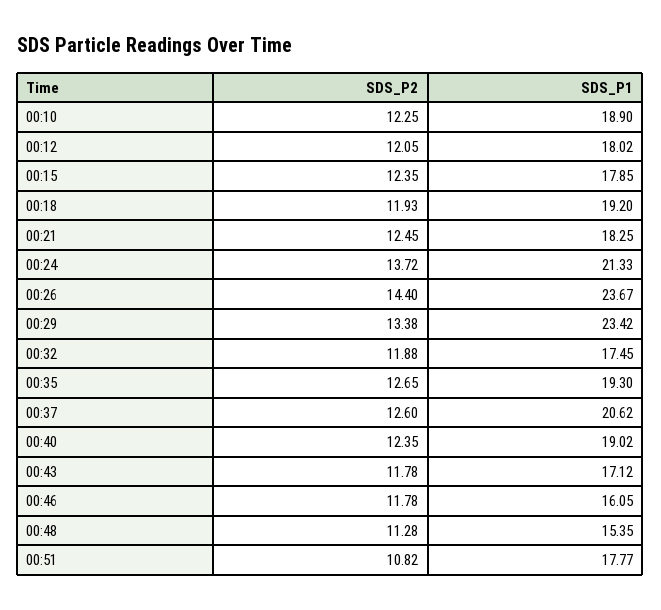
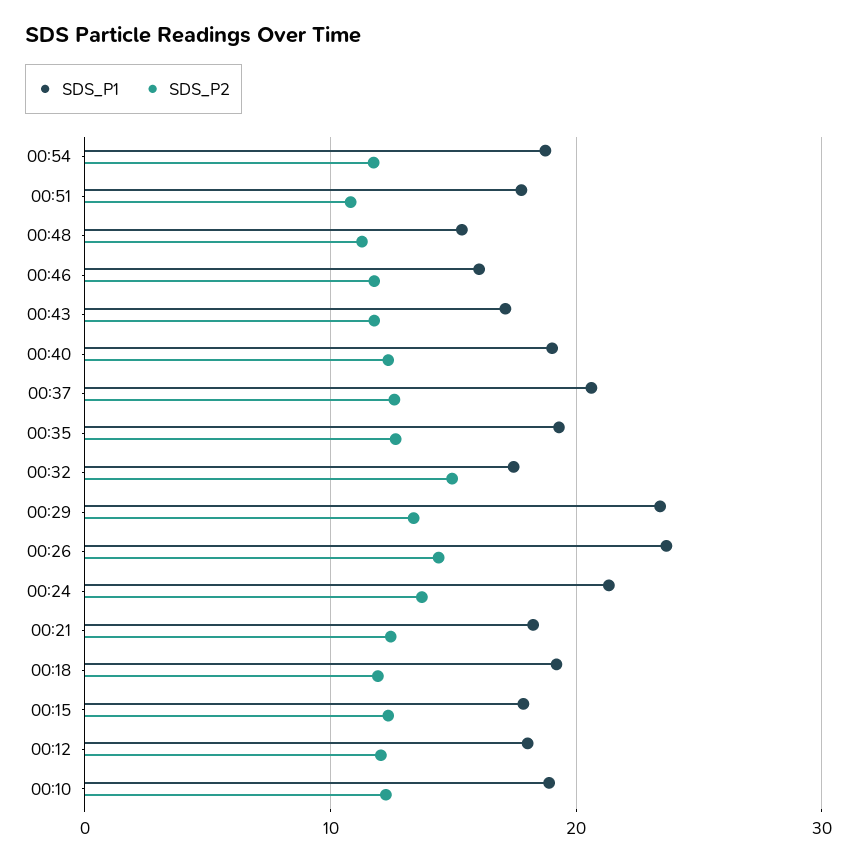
SDS_P2, 00:32: 11.88 -> 15
SDS_P1, 00:54: none -> 19
SDS_P2, 00:54: none -> 12

